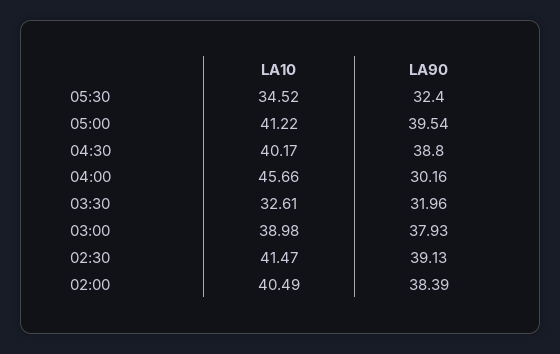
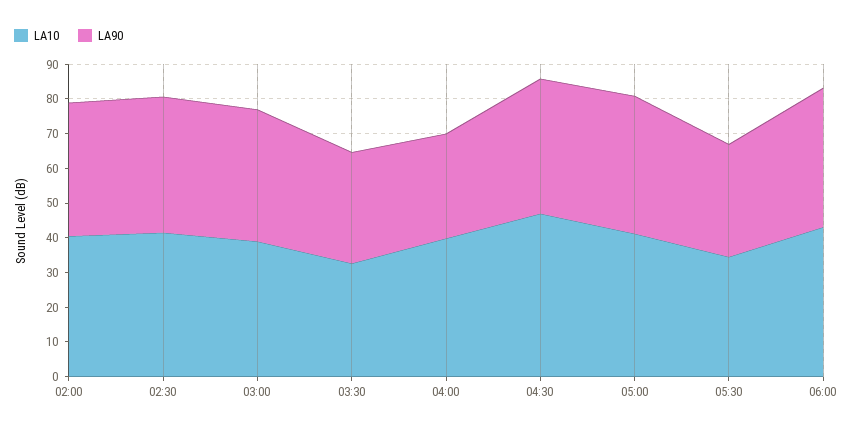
LA10, 04:30: 40.17 -> 47.5
LA10, 04:00: 45.66 -> 40
LA10, 06:00: none -> 42.5
LA90, 06:00: none -> 40

